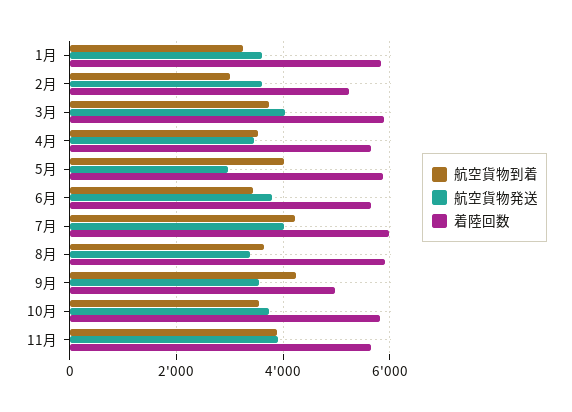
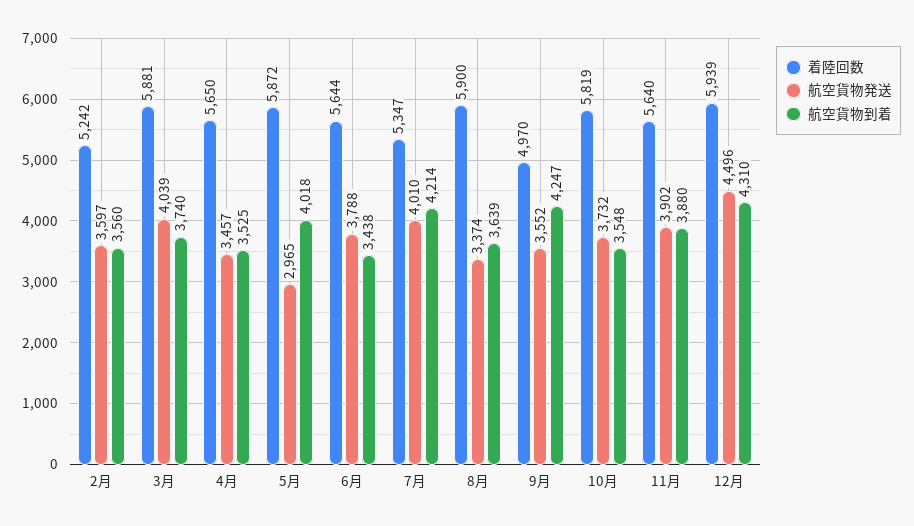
航空貨物到着, 1月: 3200 -> none
航空貨物発送, 1月: 3600 -> none
着陸回数, 1月: 5800 -> none
航空貨物到着, 2月: 3000 -> 3560
着陸回数, 7月: 6000 -> 5347
着陸回数, 12月: none -> 5939
航空貨物発送, 12月: none -> 4496
航空貨物到着, 12月: none -> 4310

